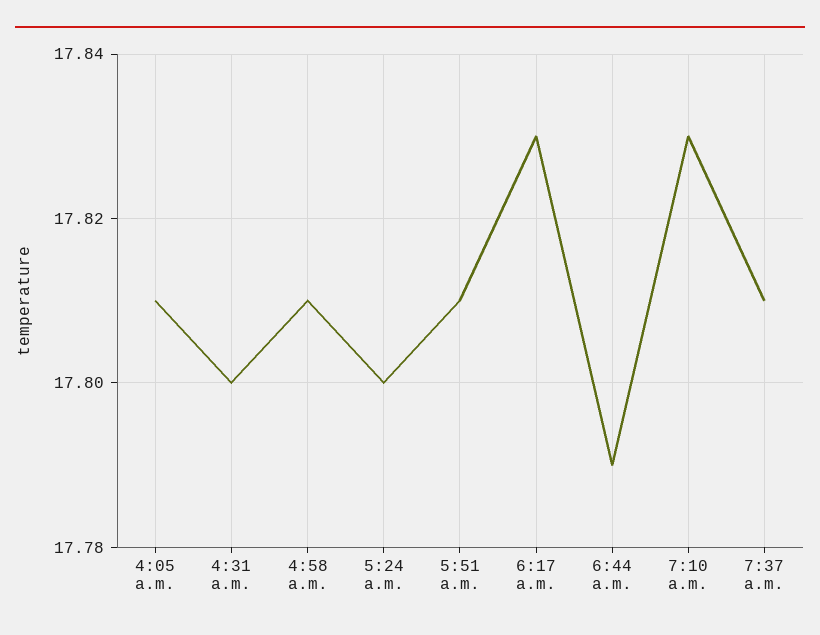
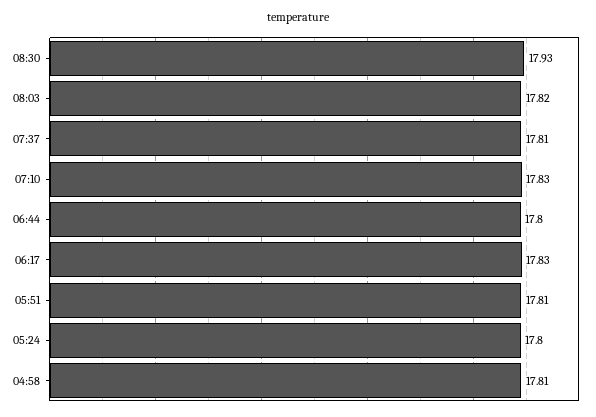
4:05 a.m.: 17.81 -> none
4:31 a.m.: 17.8 -> none
6:44 a.m.: 17.79 -> 17.8
08:30: none -> 17.93
08:03: none -> 17.82

